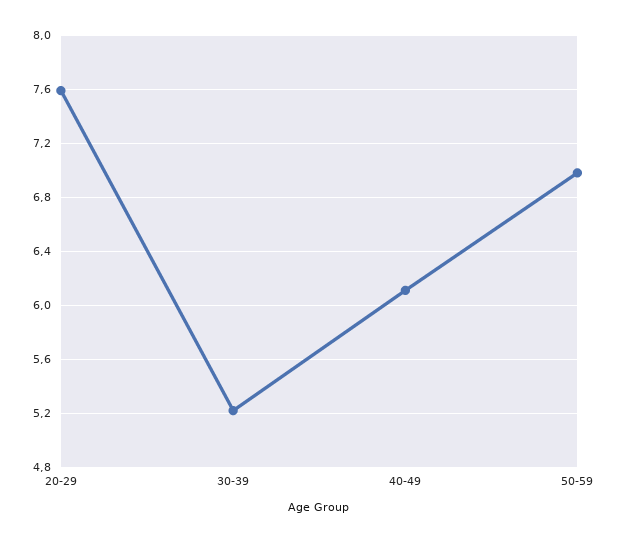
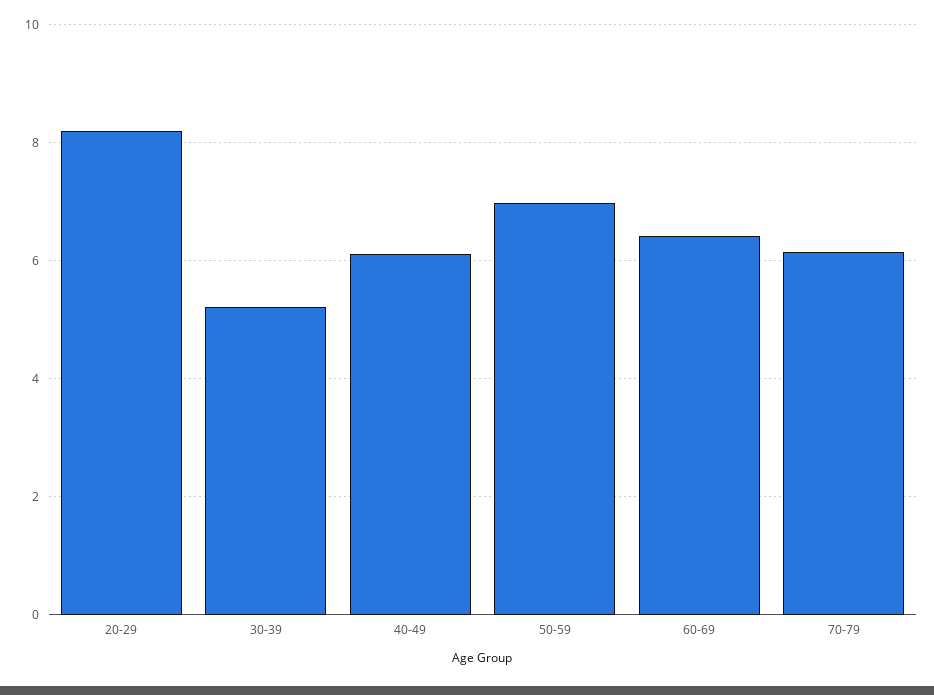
20-29: 7.6 -> 8.2
60-69: none -> 6.4
70-79: none -> 6.2

